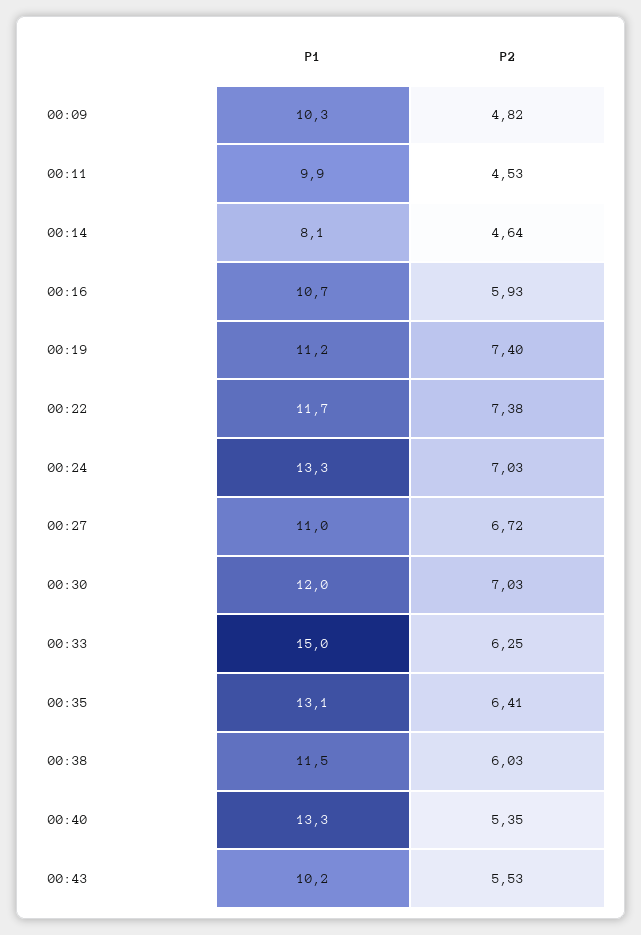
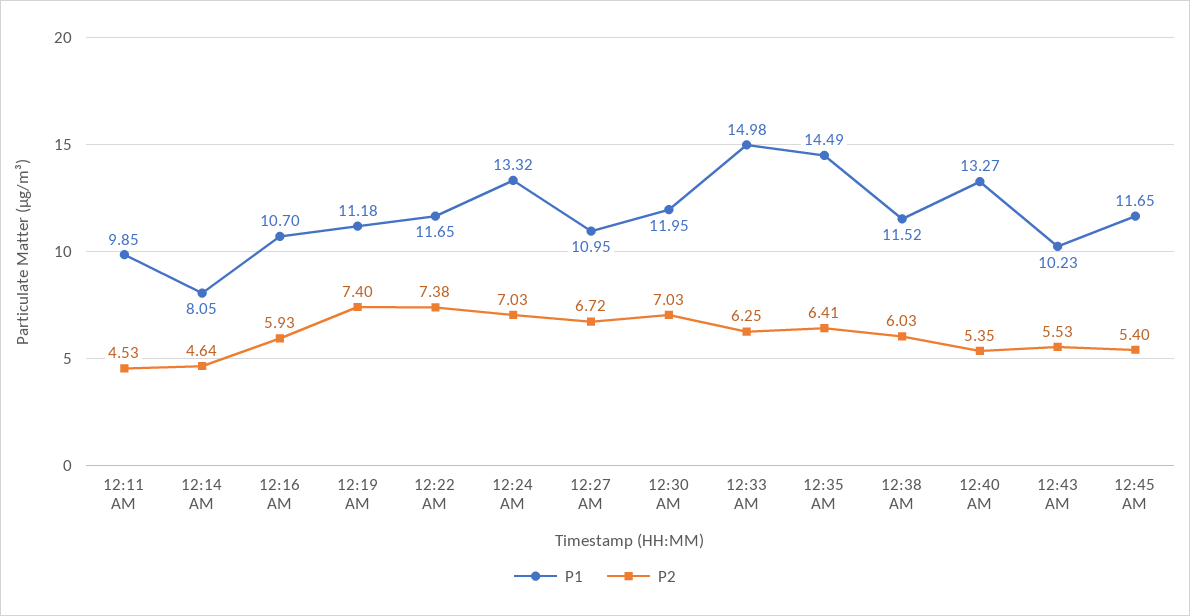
P1, 00:09: 10.3 -> none
P2, 00:09: 4.82 -> none
P1, 00:35: 13.1 -> 14.49
P1, 12:45 AM: none -> 11.65
P2, 12:45 AM: none -> 5.4

